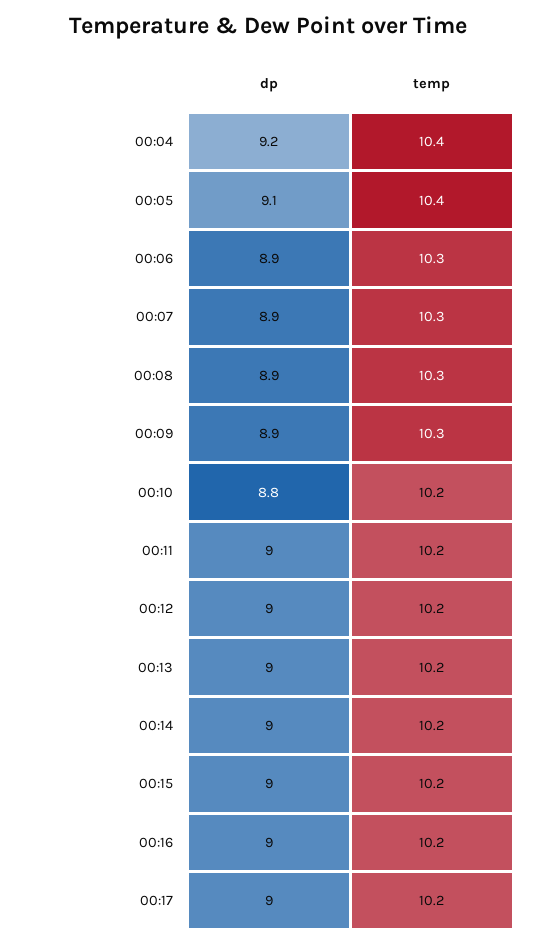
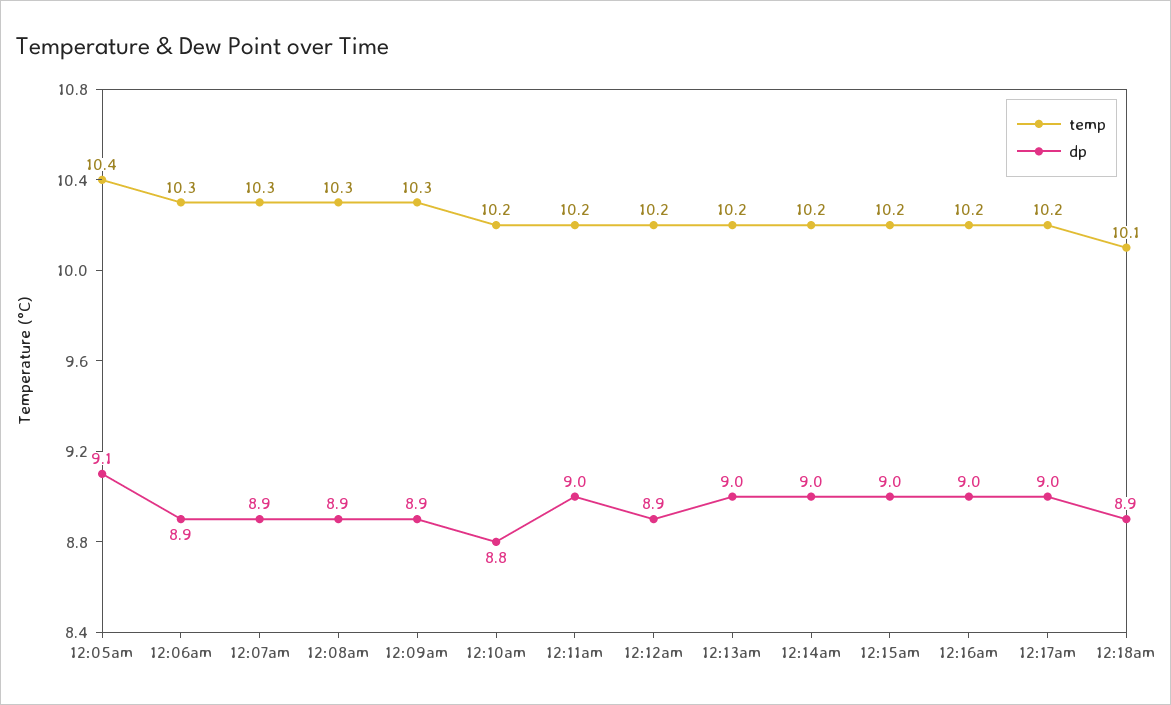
dp, 00:04: 9.2 -> none
temp, 00:04: 10.4 -> none
dp, 00:12: 9 -> 8.9
temp, 12:18am: none -> 10.1
dp, 12:18am: none -> 8.9

